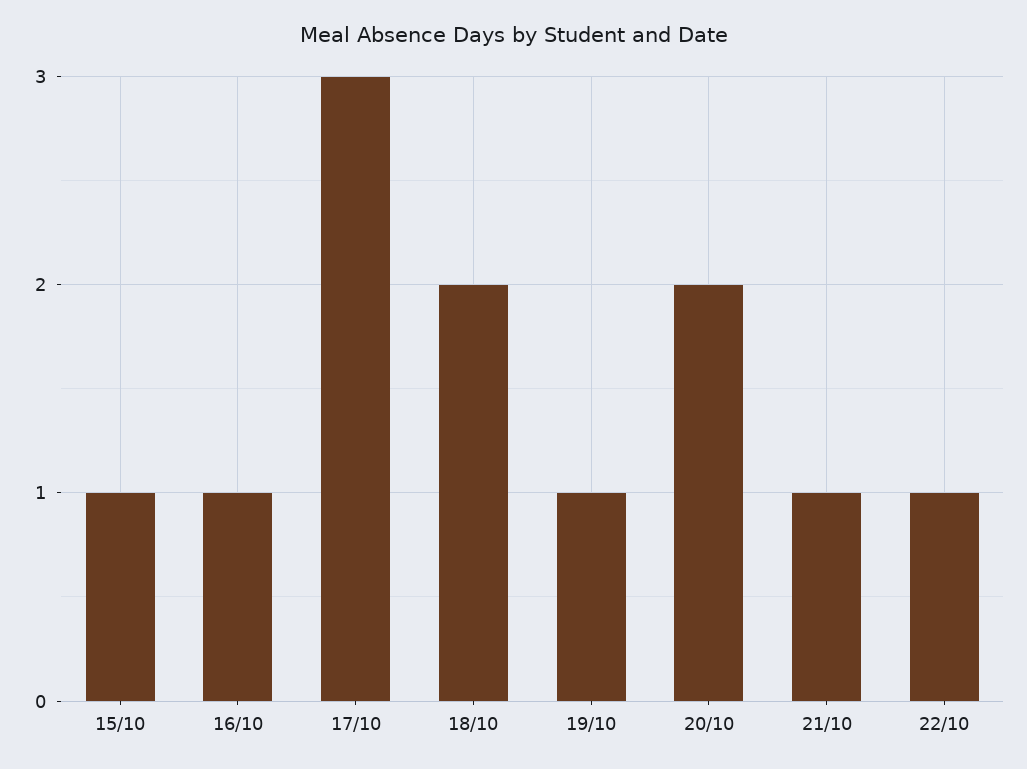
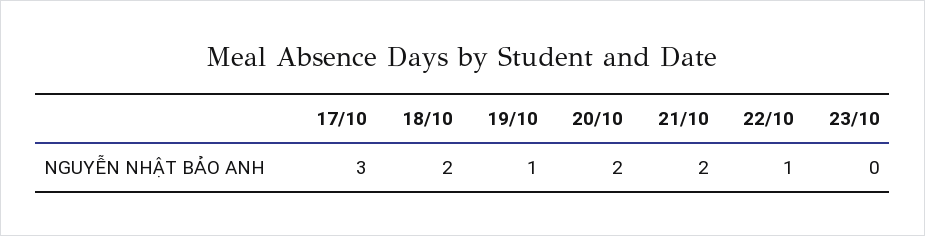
15/10: 1 -> none
16/10: 1 -> none
21/10: 1 -> 2
23/10: none -> 0

